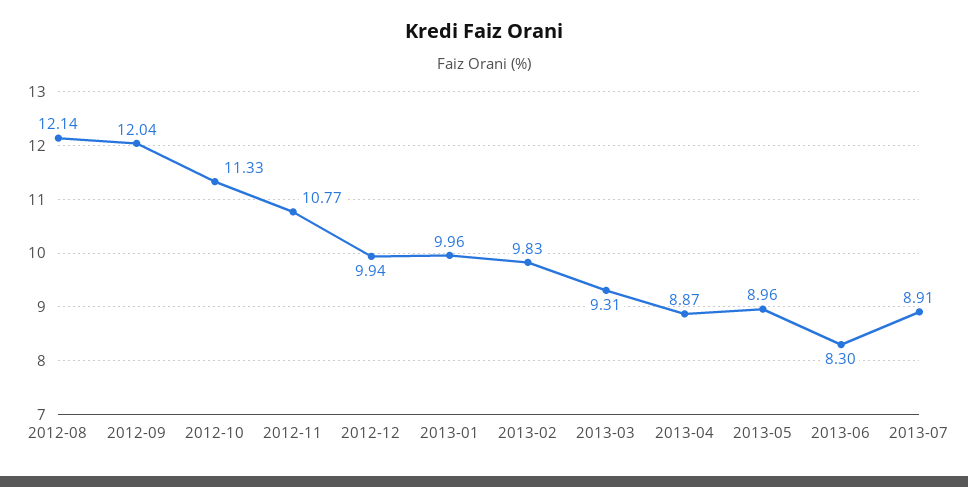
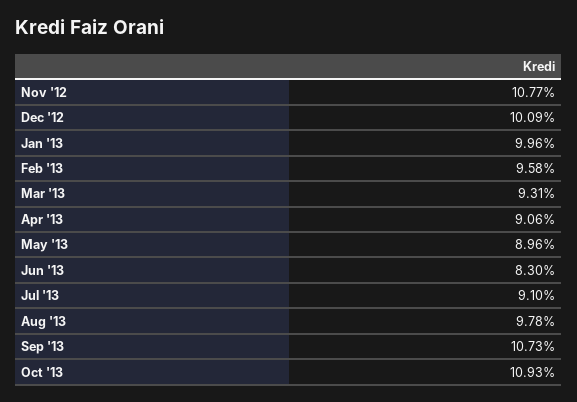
2012-08: 12.14 -> none
2012-09: 12.04 -> none
2012-10: 11.33 -> none
2012-12: 9.94 -> 10.09
2013-02: 9.83 -> 9.58
2013-04: 8.87 -> 9.06
2013-07: 8.91 -> 9.1
Aug '13: none -> 9.78
Sep '13: none -> 10.73
Oct '13: none -> 10.93

